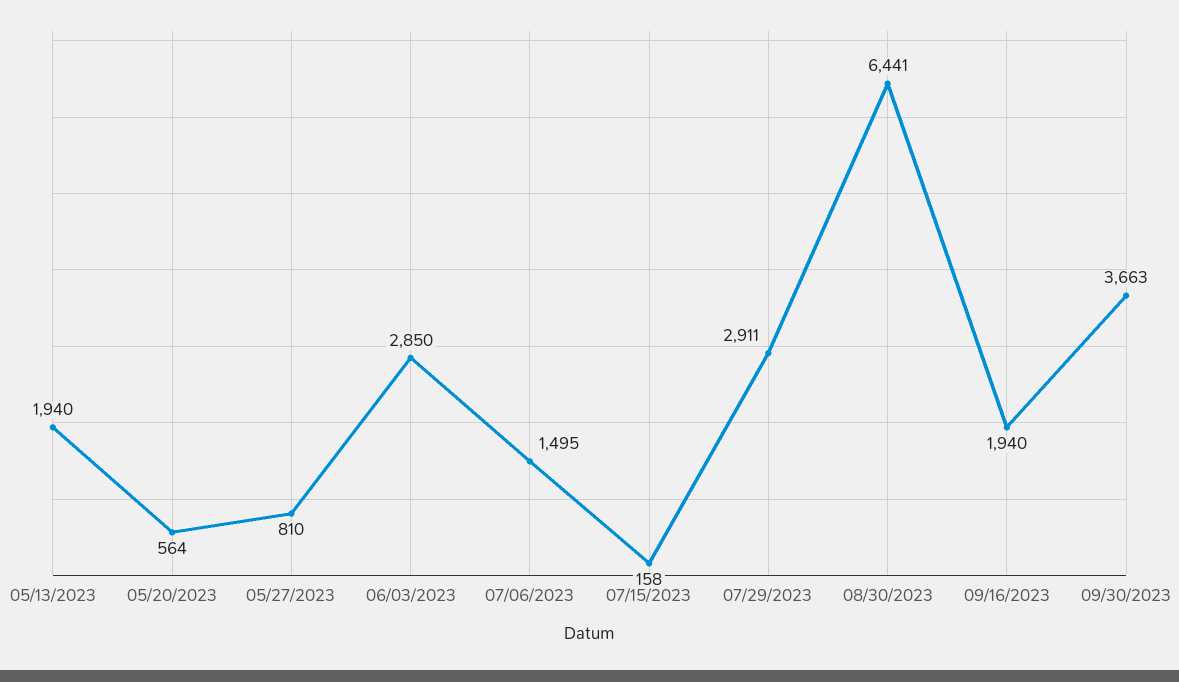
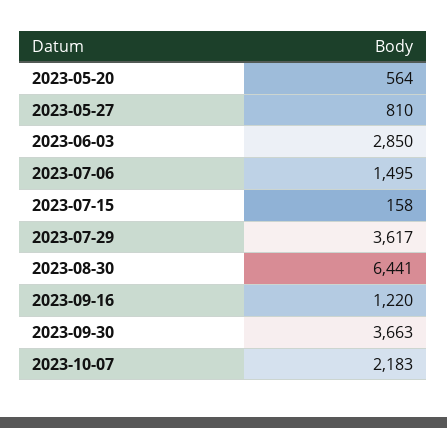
05/13/2023: 1940 -> none
07/29/2023: 2911 -> 3617
09/16/2023: 1940 -> 1220
2023-10-07: none -> 2183

